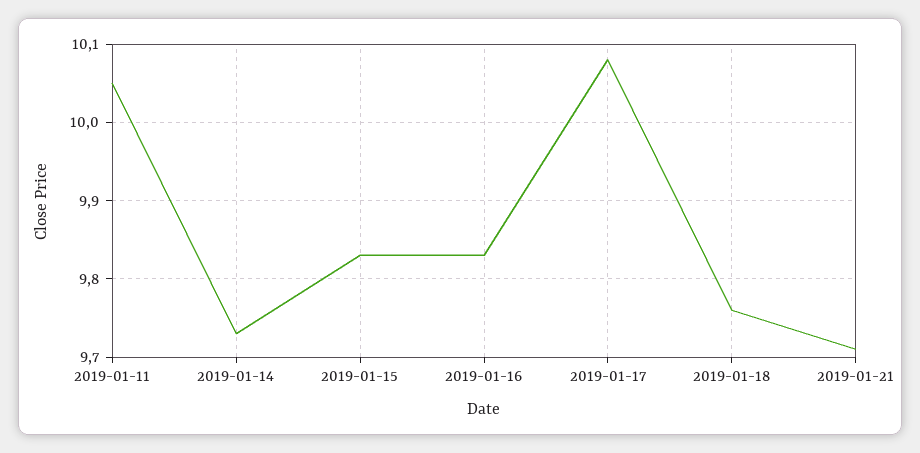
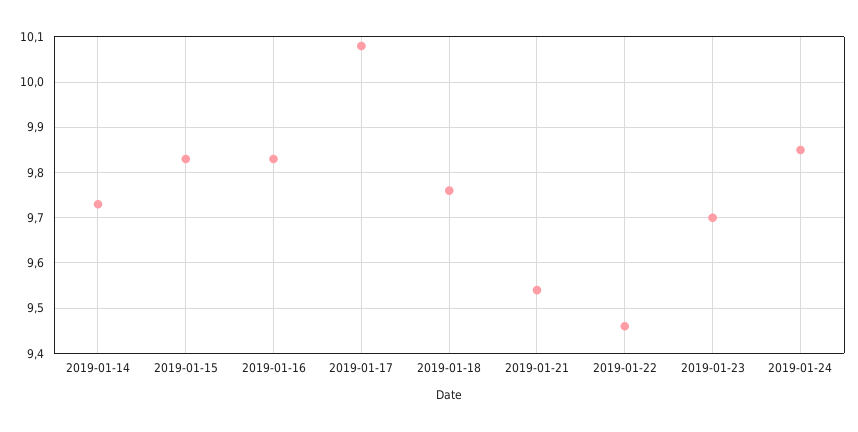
2019-01-11: 10.05 -> none
2019-01-21: 9.71 -> 9.55
2019-01-22: none -> 9.45
2019-01-23: none -> 9.7
2019-01-24: none -> 9.85

